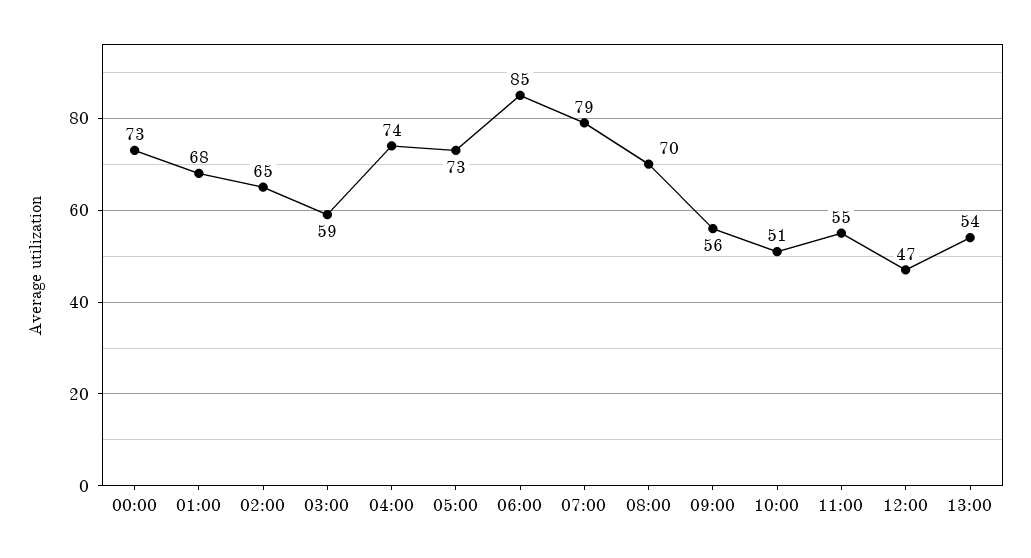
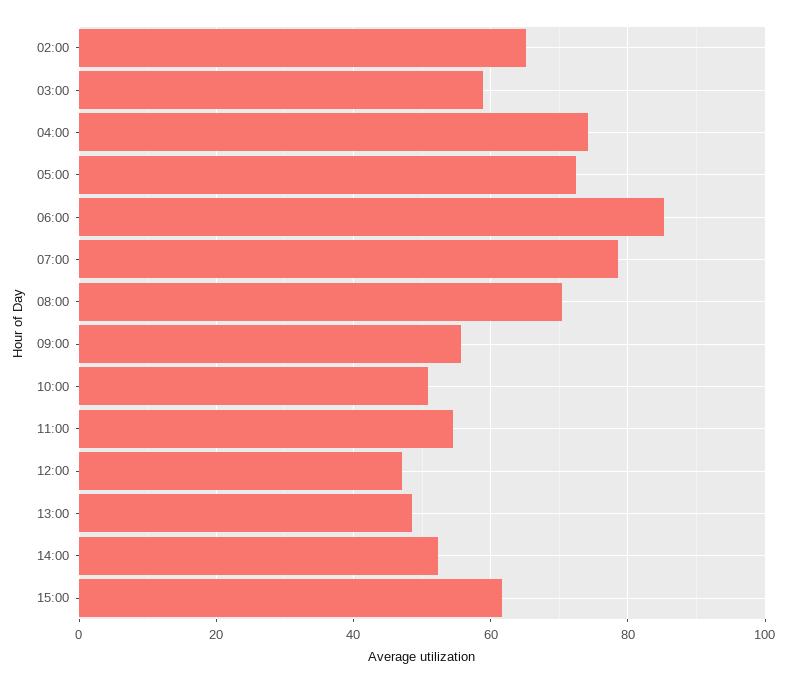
00:00: 73 -> none
01:00: 68 -> none
13:00: 54 -> 48
14:00: none -> 52
15:00: none -> 62

